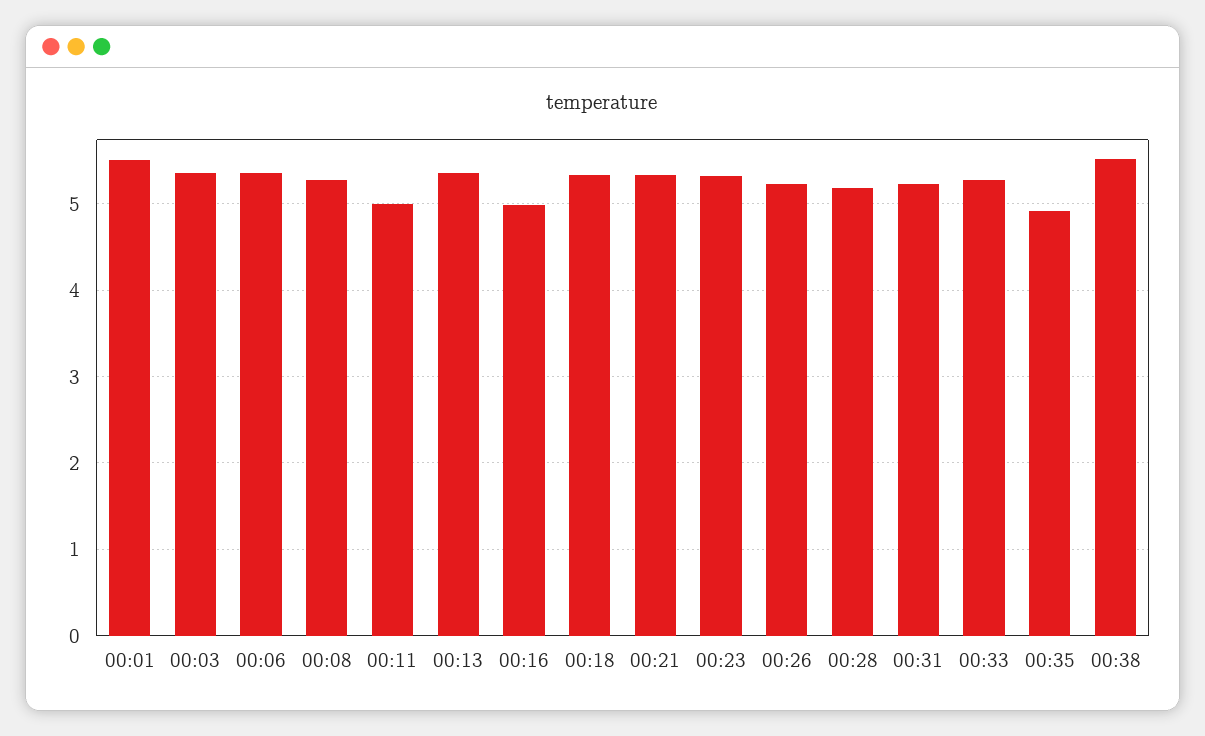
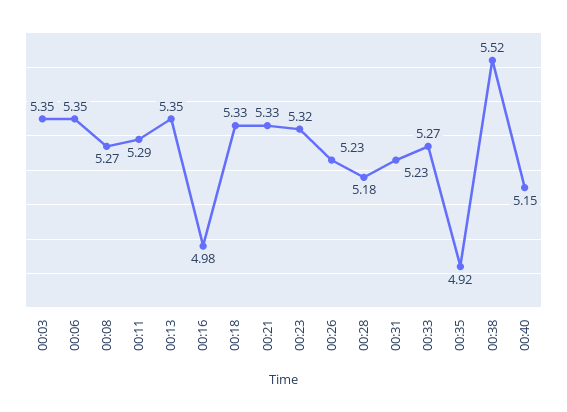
00:01: 5.5 -> none
00:11: 5 -> 5.29
00:40: none -> 5.15

